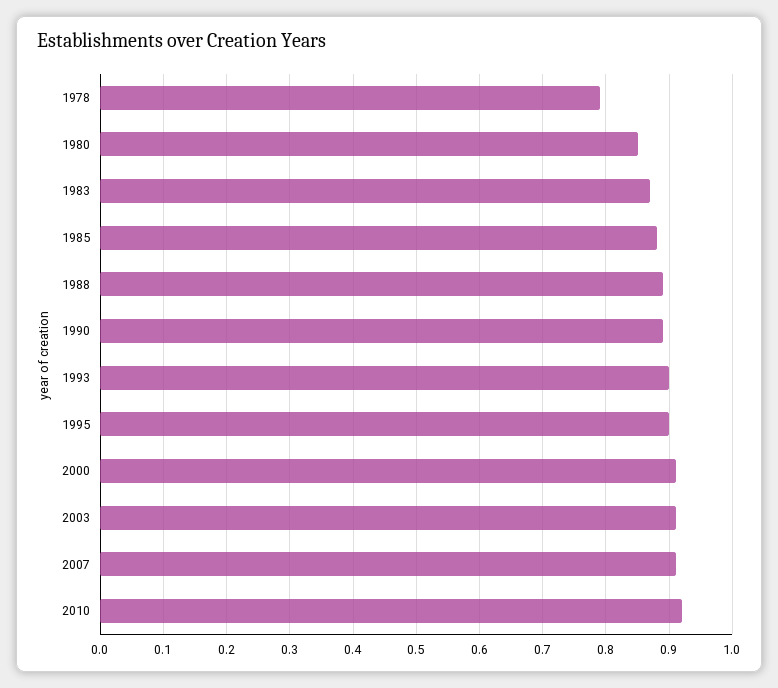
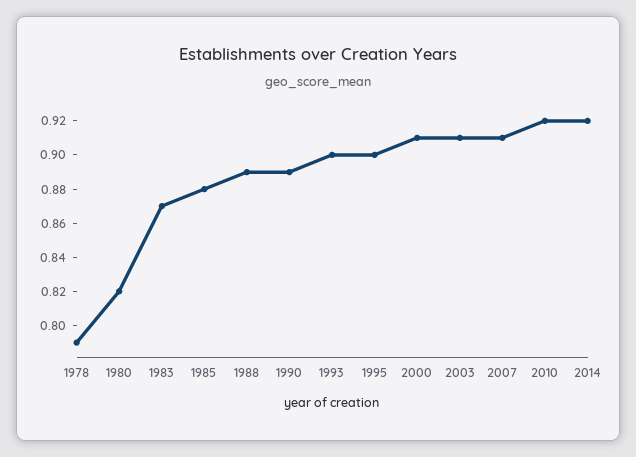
1980: 0.85 -> 0.82
2014: none -> 0.92

